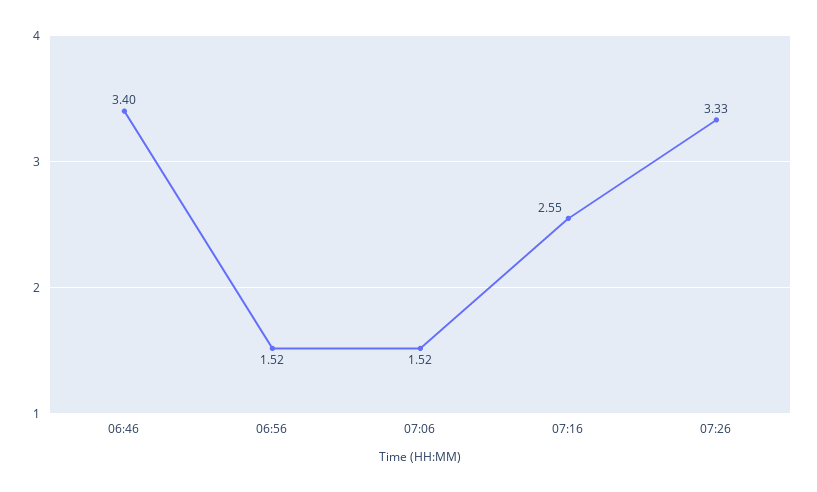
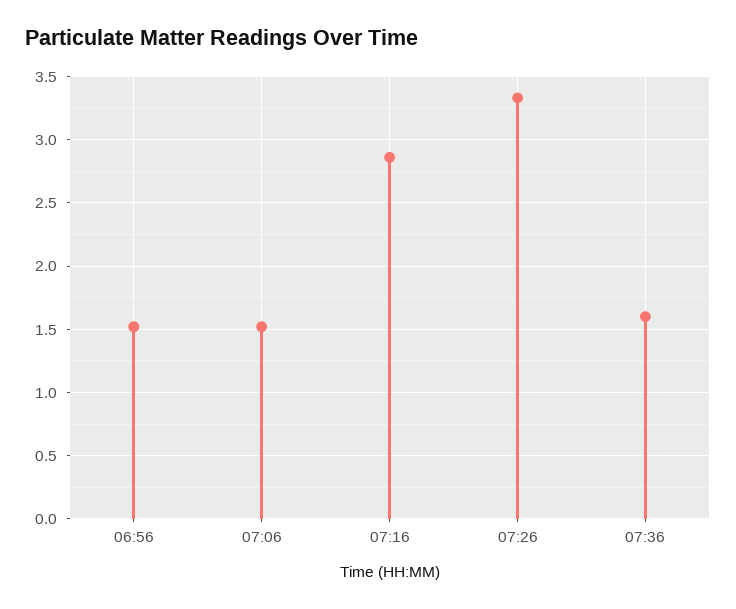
06:46: 3.4 -> none
07:16: 2.55 -> 2.85
07:36: none -> 1.6

